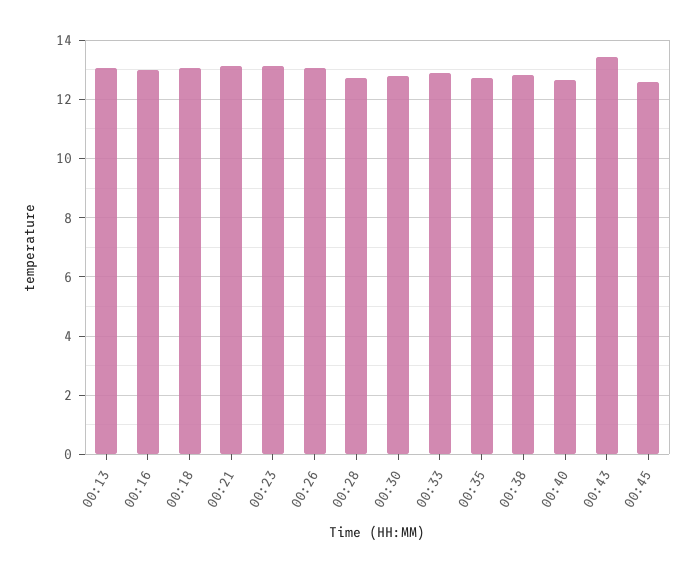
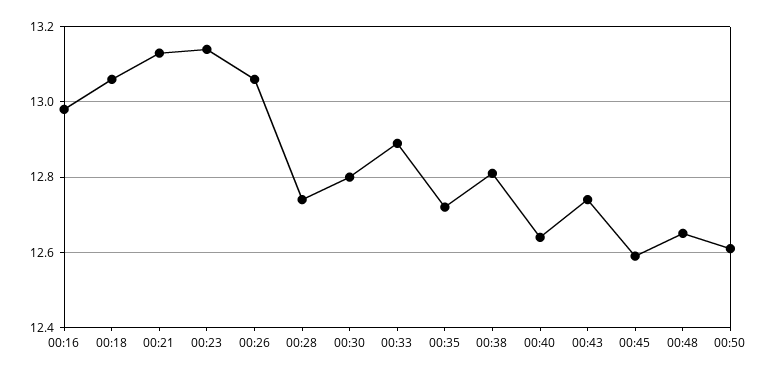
00:13: 13 -> none
00:43: 13.5 -> 12.75
00:48: none -> 12.65
00:50: none -> 12.6

